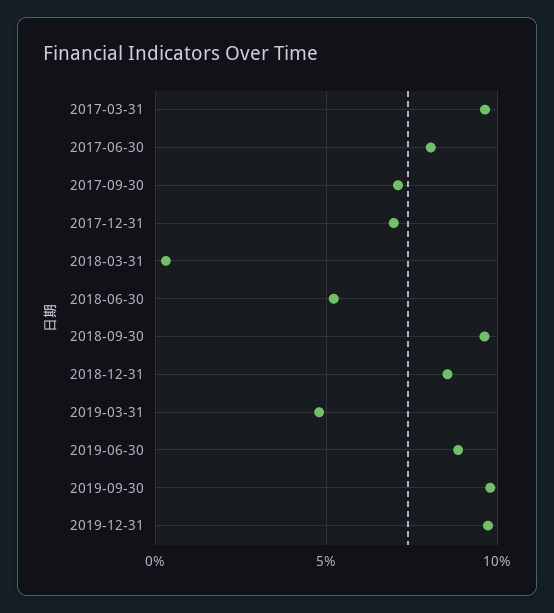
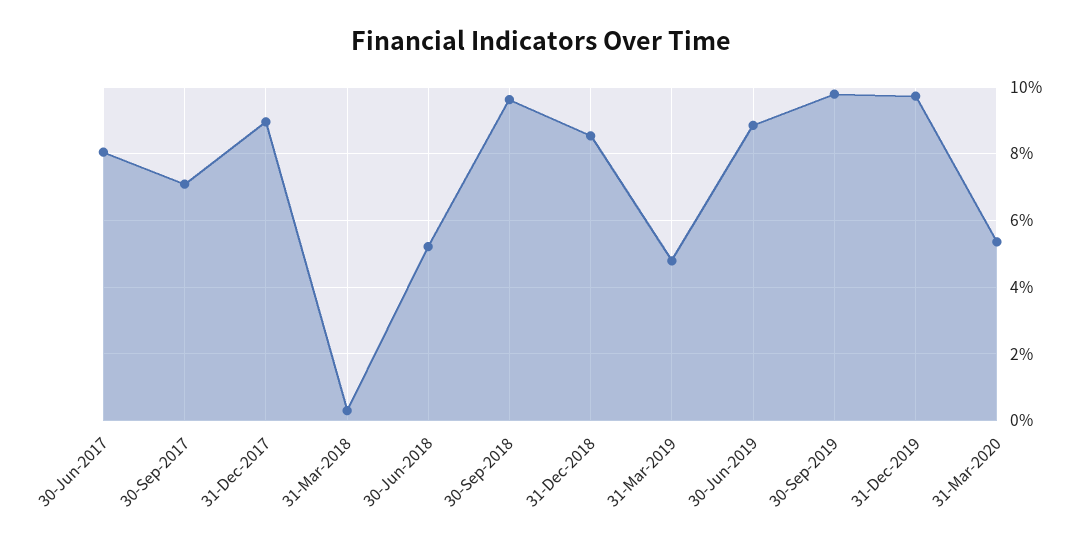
2017-03-31: 9.5 -> none
2017-12-31: 7 -> 9
31-Mar-2020: none -> 5.4

